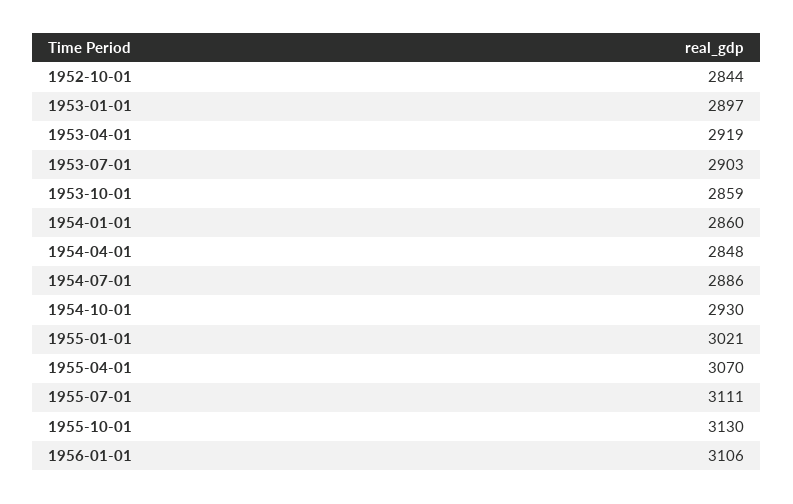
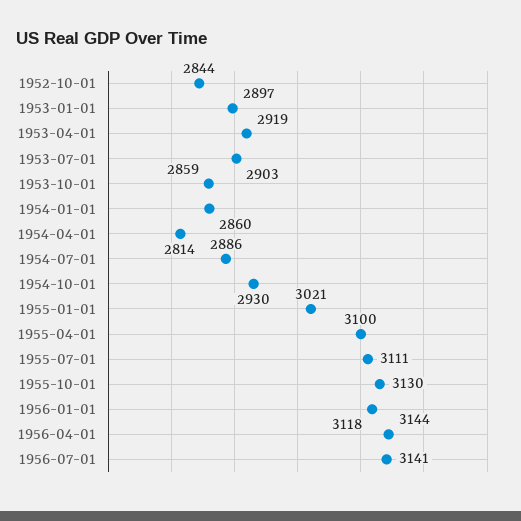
1954-04-01: 2848 -> 2814
1955-04-01: 3070 -> 3100
1956-01-01: 3106 -> 3118
1956-04-01: none -> 3144
1956-07-01: none -> 3141

